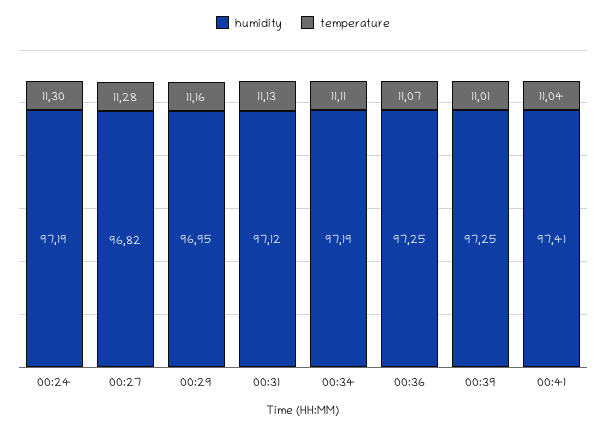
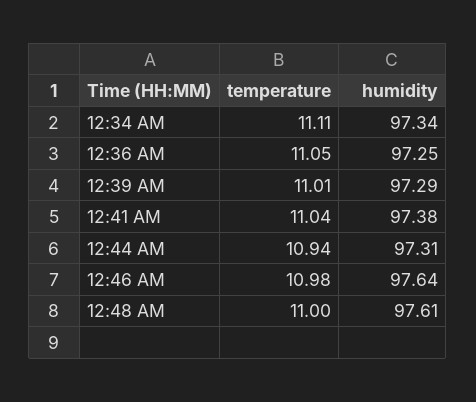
humidity, 00:24: 97.19 -> none
temperature, 00:24: 11.3 -> none
humidity, 00:27: 96.82 -> none
temperature, 00:27: 11.28 -> none
humidity, 00:29: 96.95 -> none
temperature, 00:29: 11.16 -> none
humidity, 00:31: 97.12 -> none
temperature, 00:31: 11.13 -> none
humidity, 00:34: 97.19 -> 97.34
temperature, 00:36: 11.07 -> 11.05
humidity, 00:39: 97.25 -> 97.29
humidity, 00:41: 97.41 -> 97.38
temperature, 12:44 AM: none -> 10.94
humidity, 12:44 AM: none -> 97.31
temperature, 12:46 AM: none -> 10.98
humidity, 12:46 AM: none -> 97.64
temperature, 12:48 AM: none -> 11
humidity, 12:48 AM: none -> 97.61

